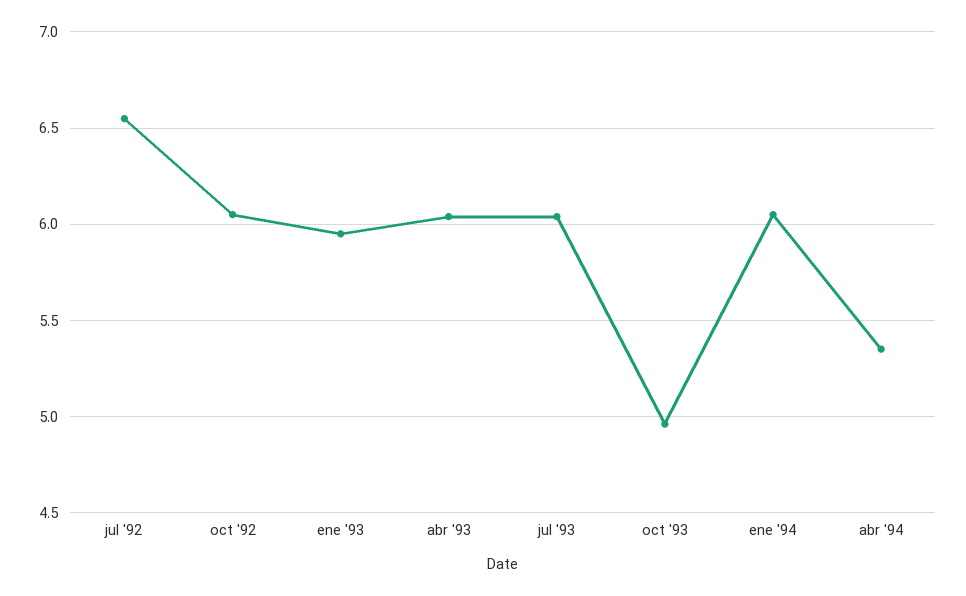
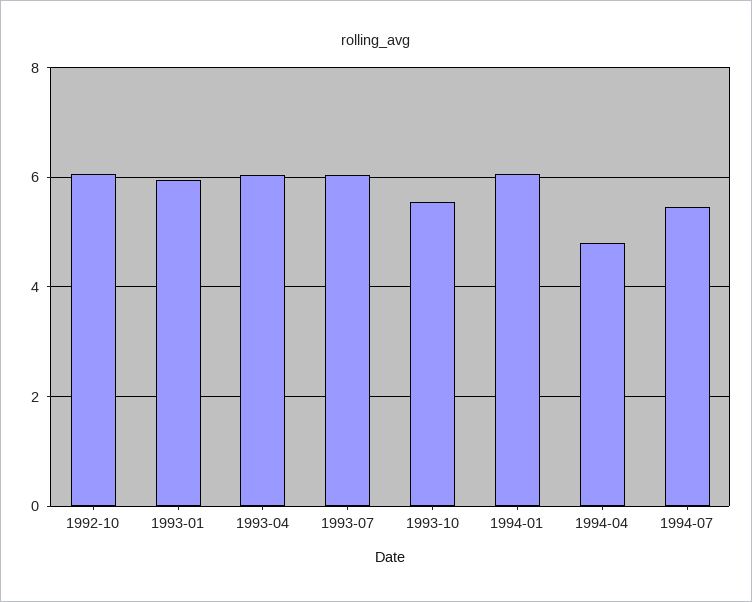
jul '92: 6.55 -> none
oct '93: 4.95 -> 5.6
abr '94: 5.35 -> 4.8
1994-07: none -> 5.4

